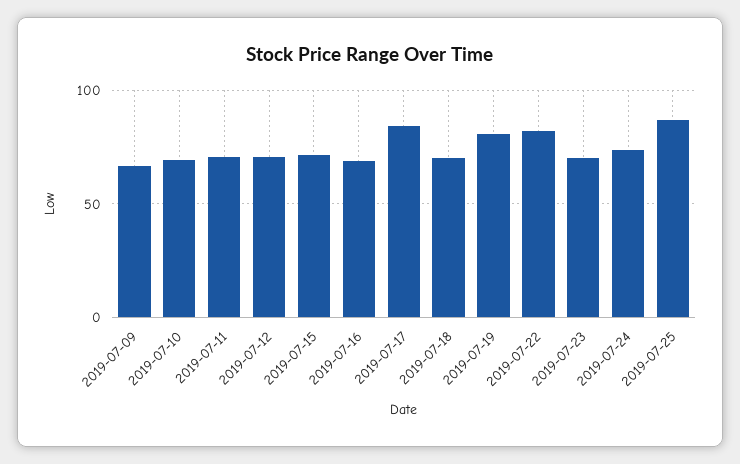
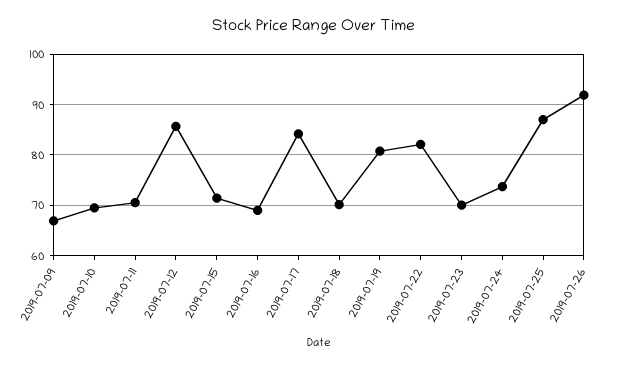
2019-07-12: 70 -> 86
2019-07-26: none -> 92

